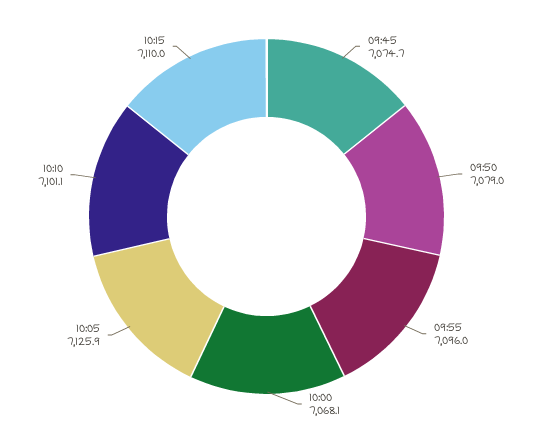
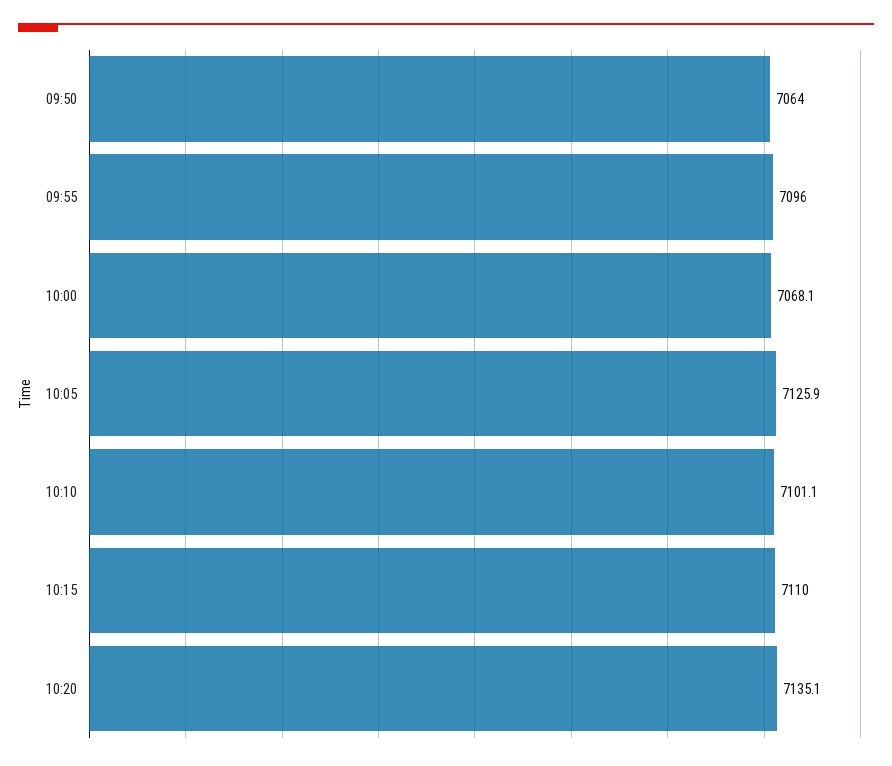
09:45: 7074.7 -> none
09:50: 7079 -> 7064
10:20: none -> 7135.1

